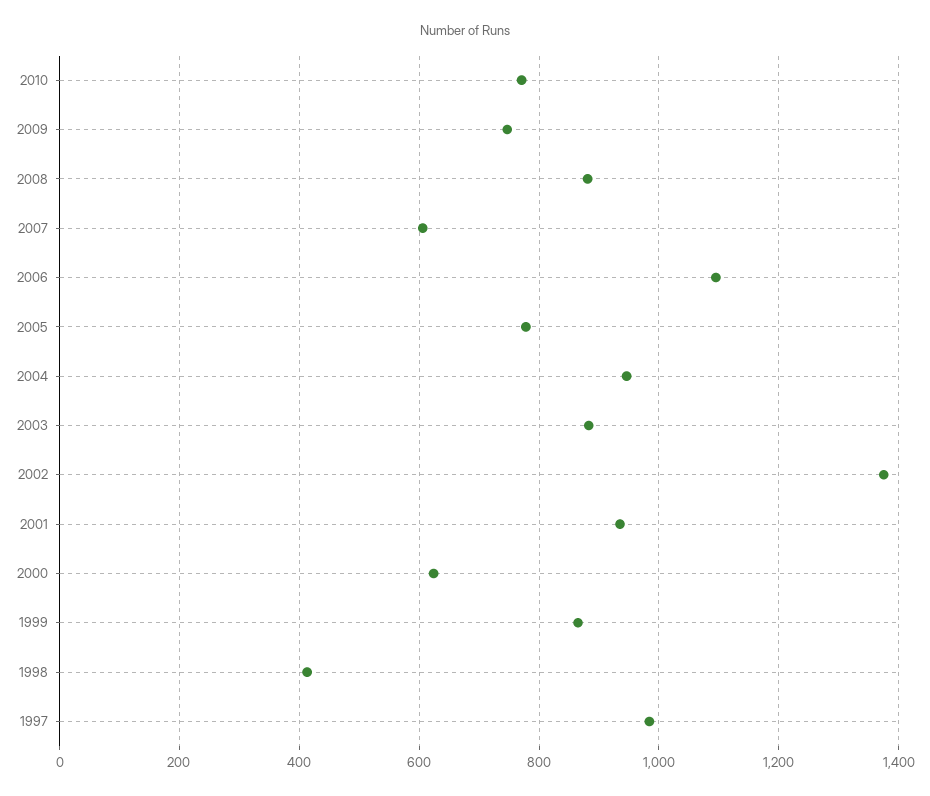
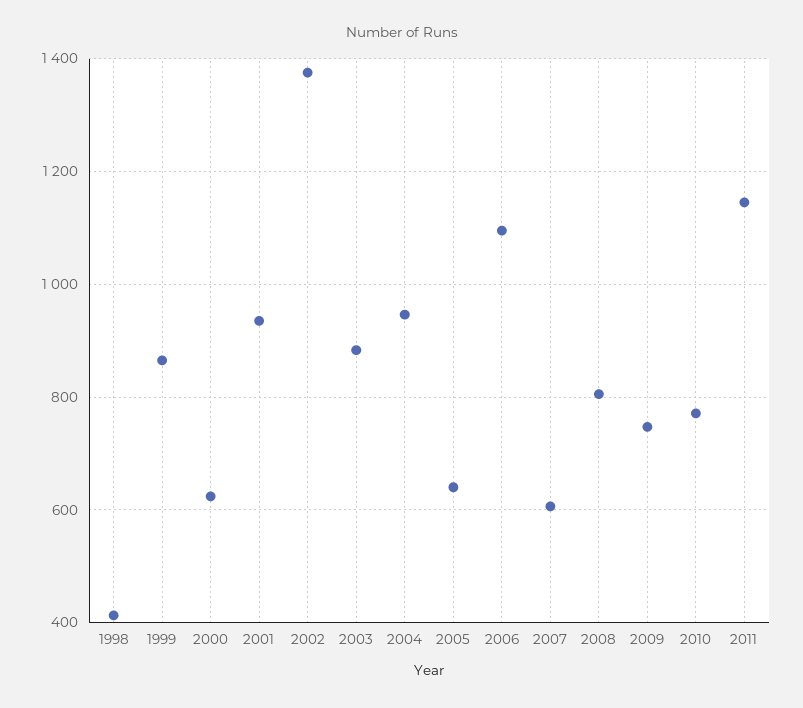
2008: 880 -> 800
2005: 780 -> 640
1997: 980 -> none
2011: none -> 1140

